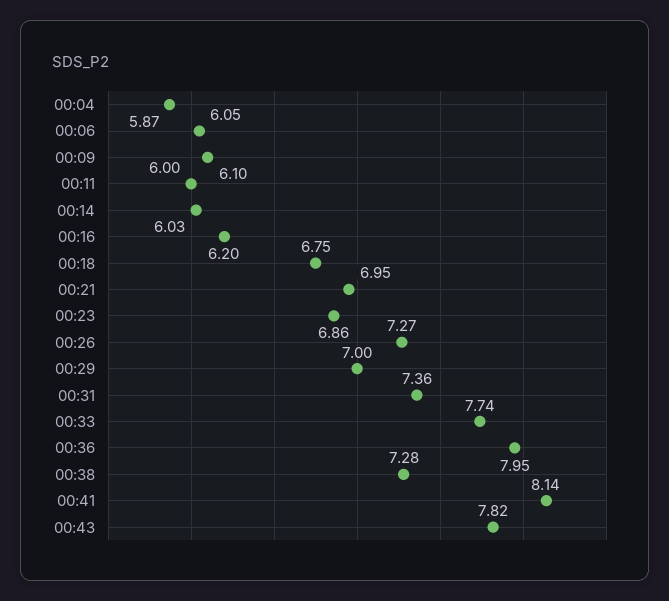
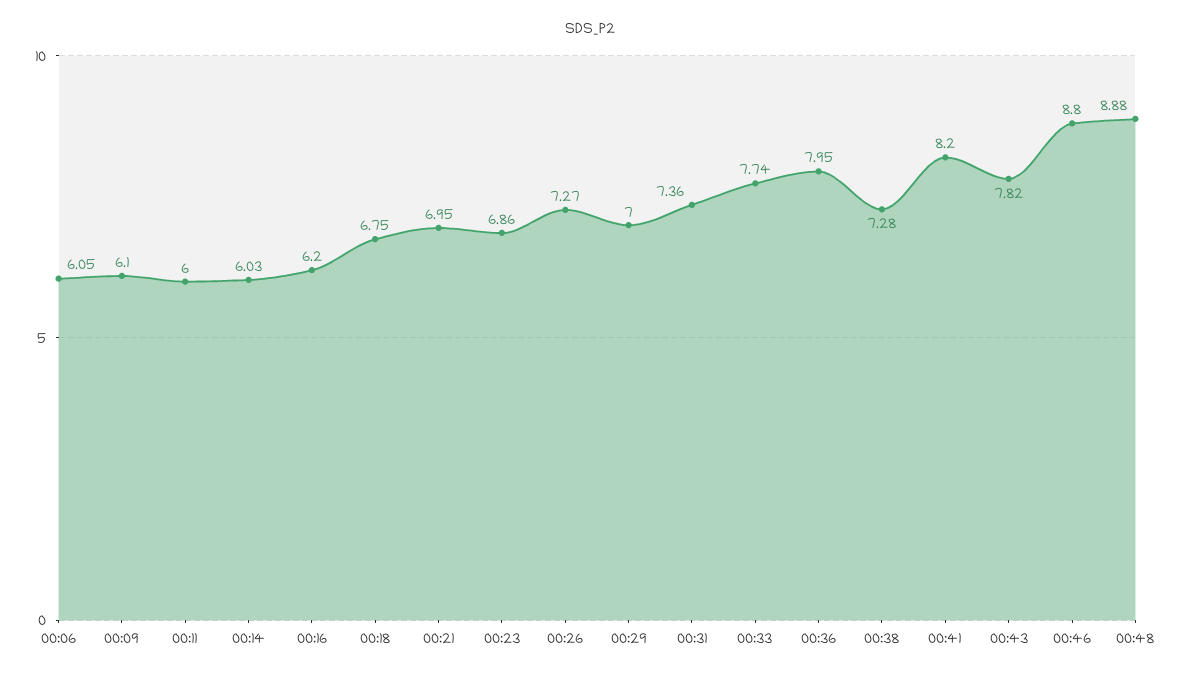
00:04: 5.87 -> none
00:41: 8.14 -> 8.2
00:46: none -> 8.8
00:48: none -> 8.88

